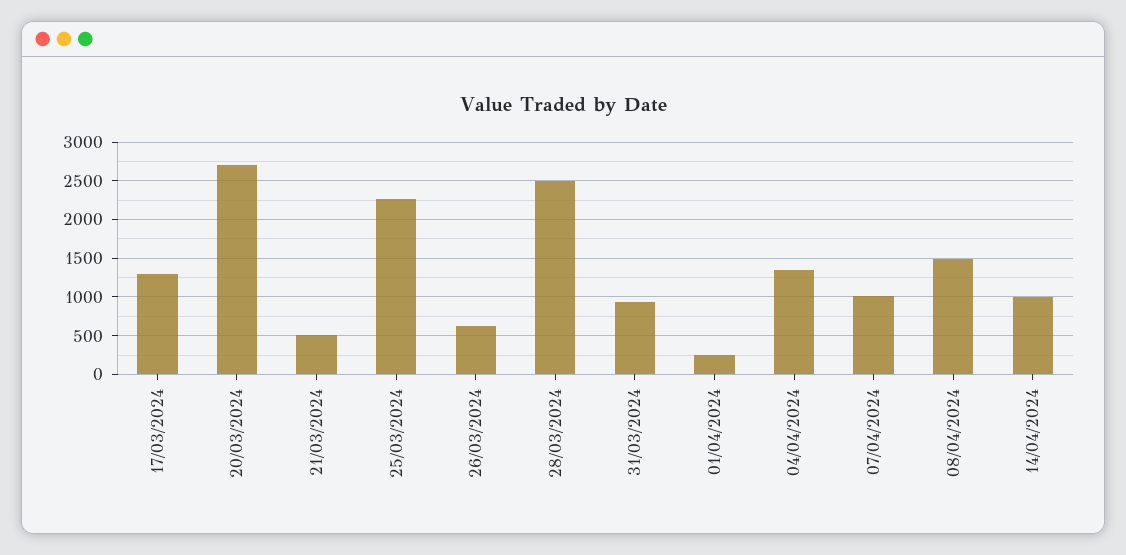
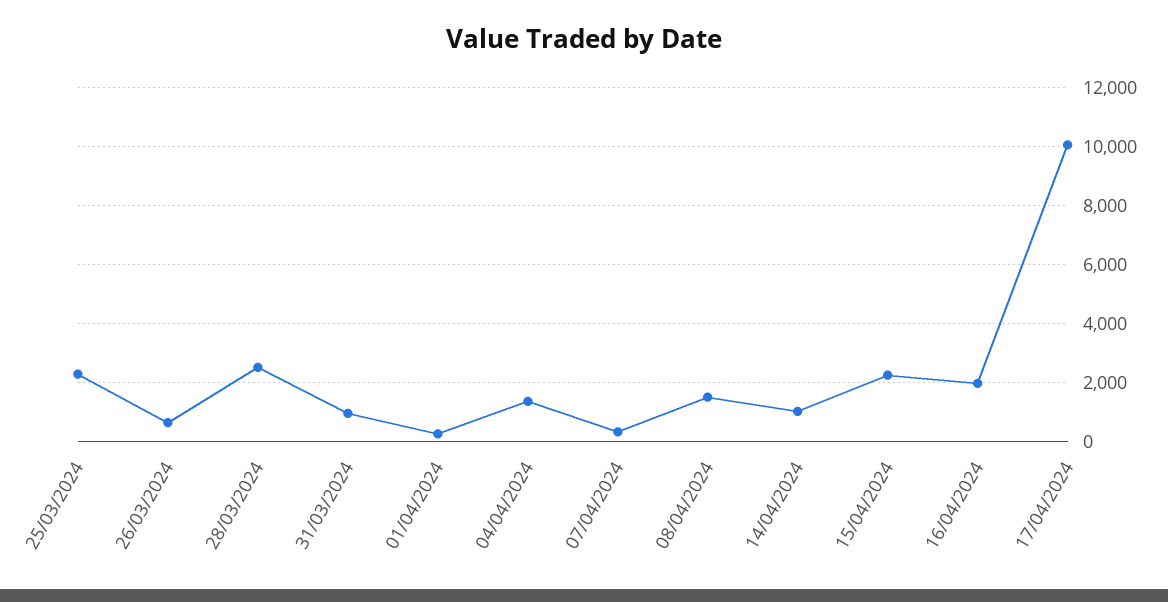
17/03/2024: 1300 -> none
20/03/2024: 2700 -> none
21/03/2024: 500 -> none
07/04/2024: 1000 -> 250
15/04/2024: none -> 2250
16/04/2024: none -> 2000
17/04/2024: none -> 10000

